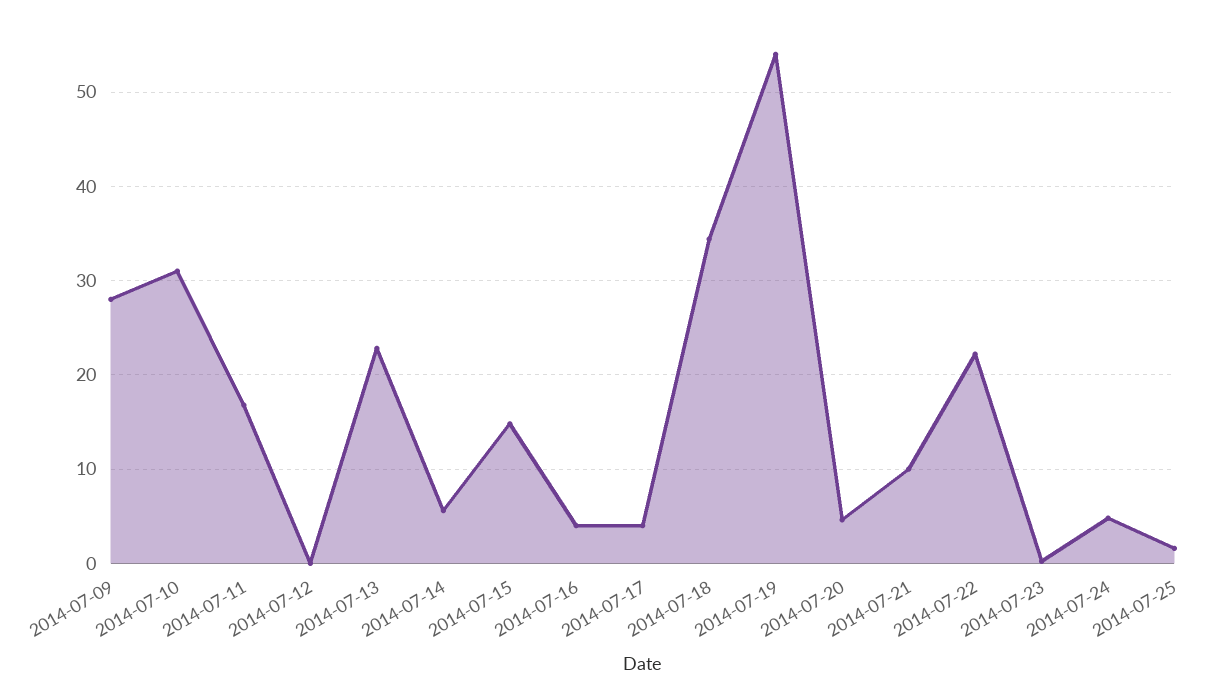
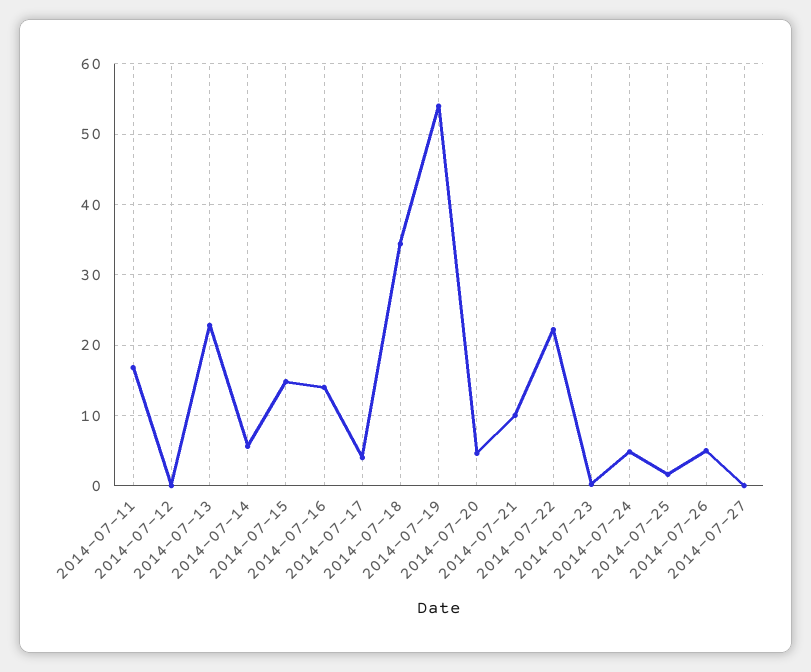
2014-07-09: 28 -> none
2014-07-10: 31 -> none
2014-07-16: 4 -> 14
2014-07-26: none -> 5
2014-07-27: none -> 0

